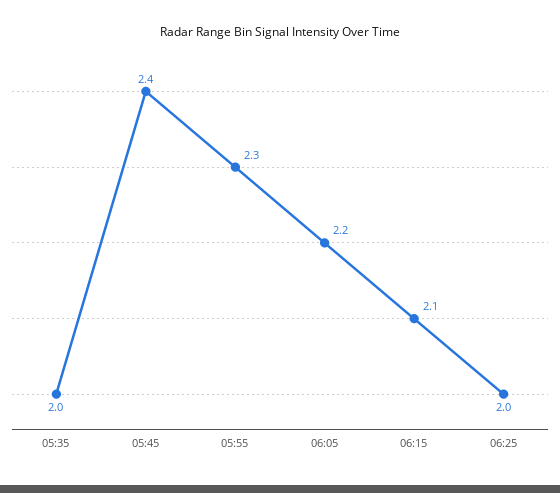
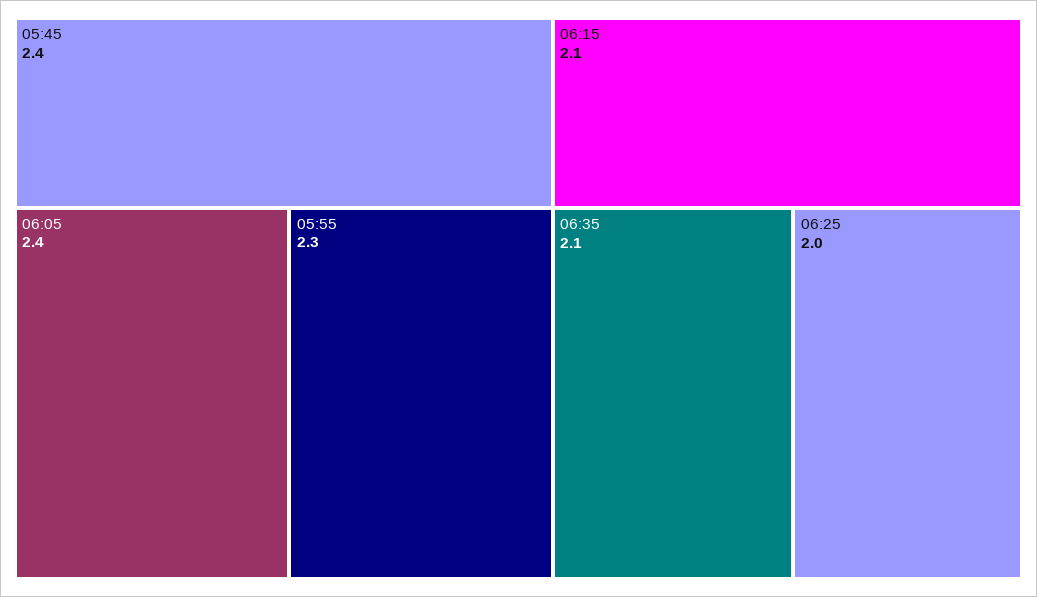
05:35: 2 -> none
06:05: 2.2 -> 2.4
06:35: none -> 2.1

